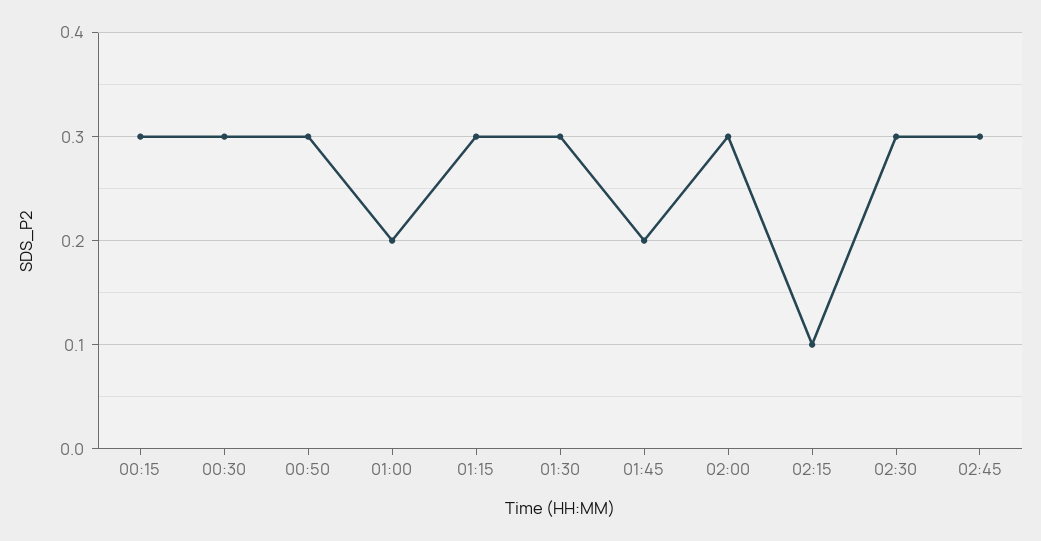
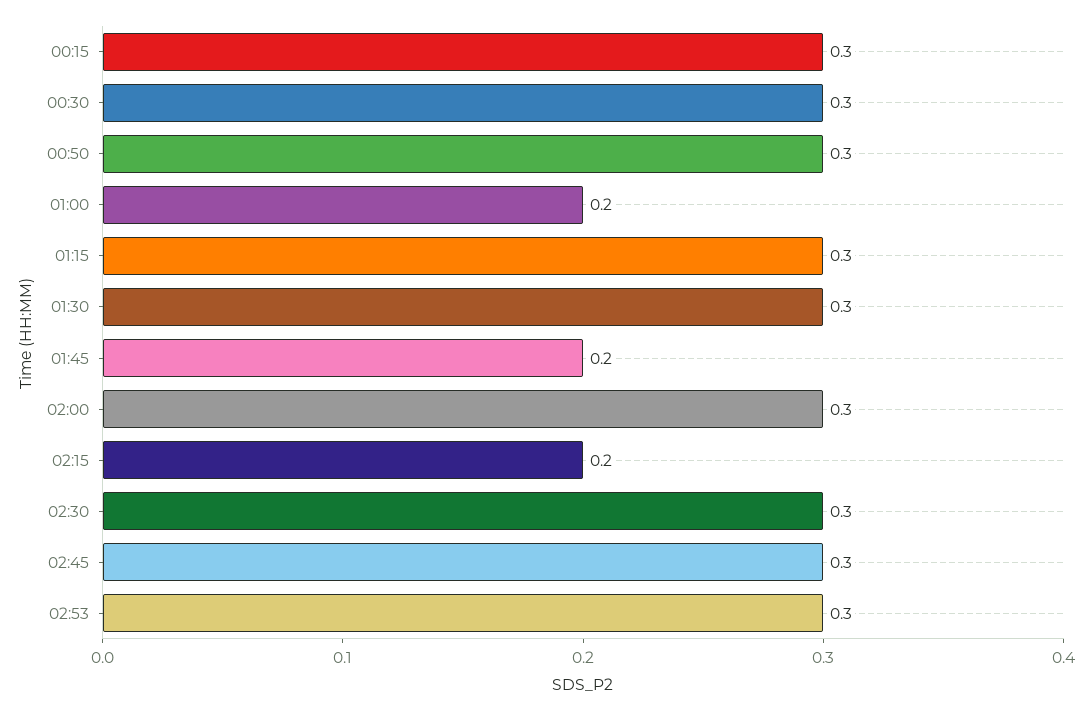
02:15: 0.1 -> 0.2
02:53: none -> 0.3

